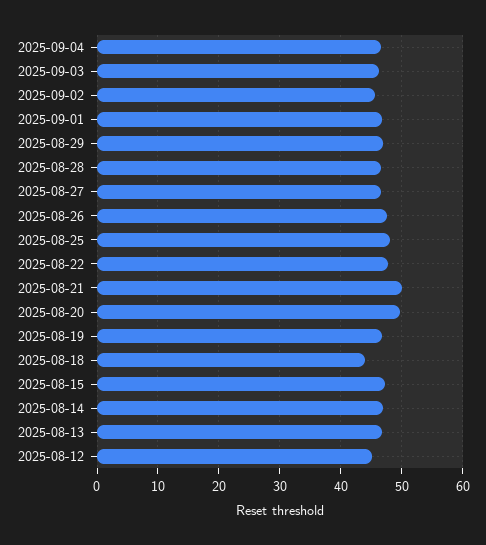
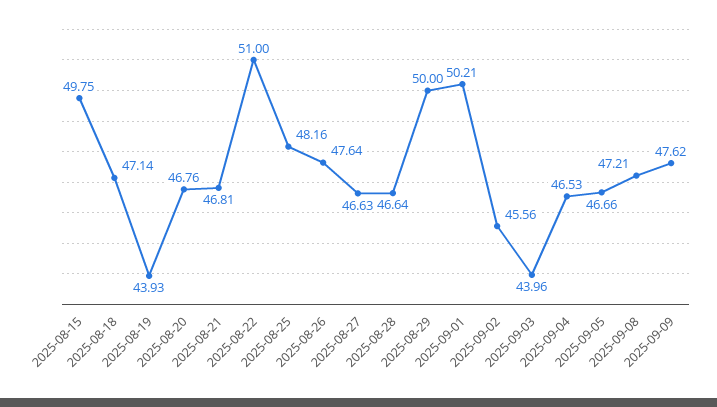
2025-09-03: 46 -> 43.96
2025-09-01: 47 -> 50.21
2025-08-29: 47 -> 50
2025-08-22: 48 -> 51
2025-08-21: 50 -> 46.81
2025-08-20: 50 -> 46.76
2025-08-19: 47 -> 43.93
2025-08-18: 44 -> 47.14
2025-08-15: 47 -> 49.75
2025-08-14: 47 -> none
2025-08-13: 47 -> none
2025-08-12: 45 -> none
2025-09-05: none -> 46.66
2025-09-08: none -> 47.21
2025-09-09: none -> 47.62

